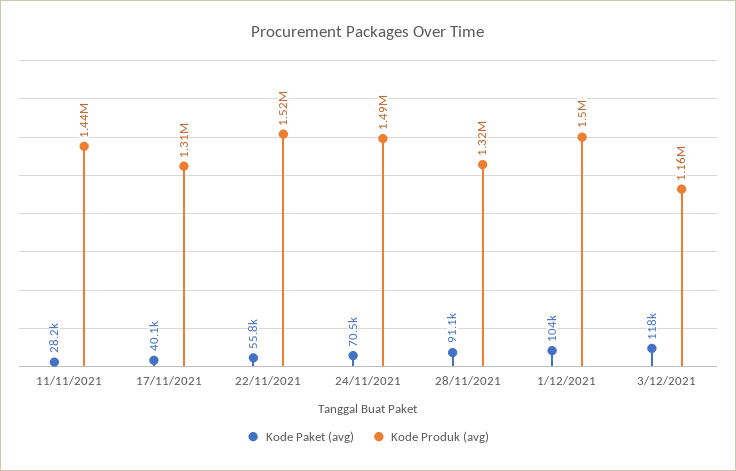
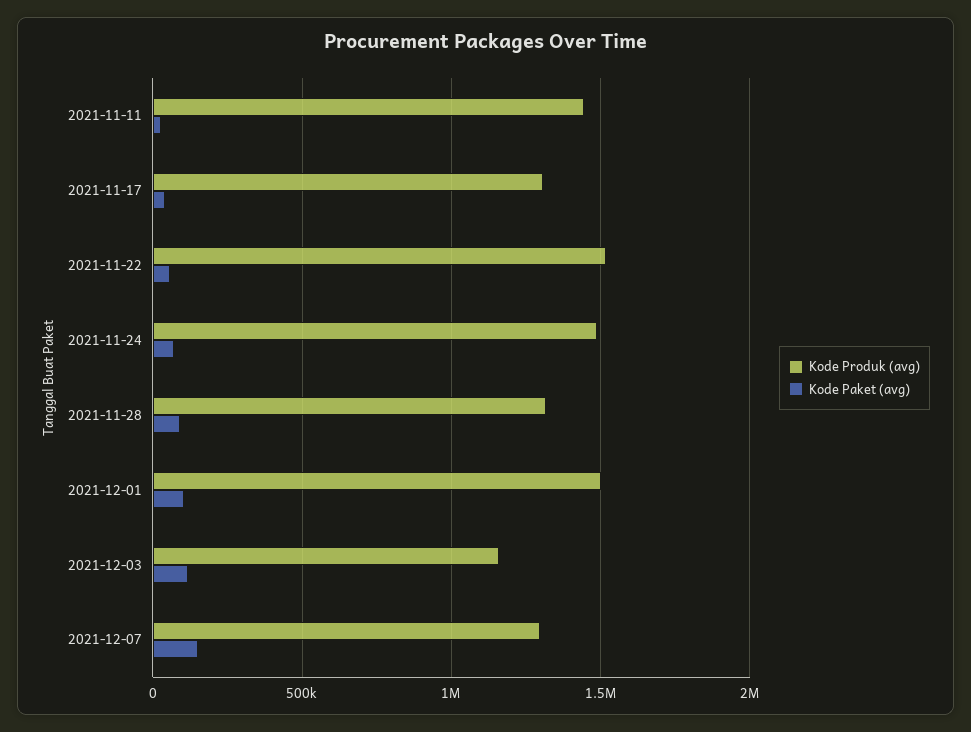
Kode Produk (avg), 2021-12-07: none -> 1300000
Kode Paket (avg), 2021-12-07: none -> 150000

